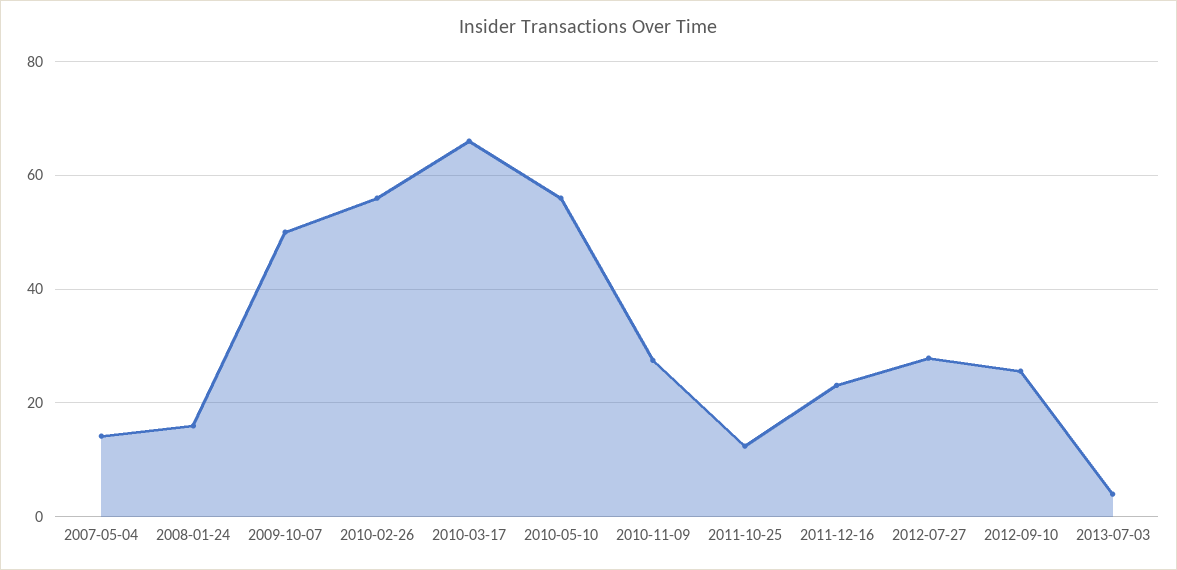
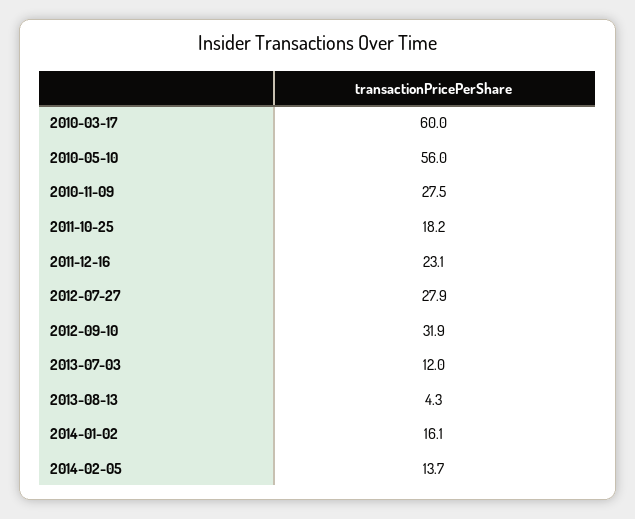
2007-05-04: 14 -> none
2008-01-24: 16 -> none
2009-10-07: 50 -> none
2010-02-26: 56 -> none
2010-03-17: 66 -> 60
2011-10-25: 12 -> 18.2
2012-09-10: 26 -> 31.9
2013-07-03: 4 -> 12
2013-08-13: none -> 4.3
2014-01-02: none -> 16.1
2014-02-05: none -> 13.7

